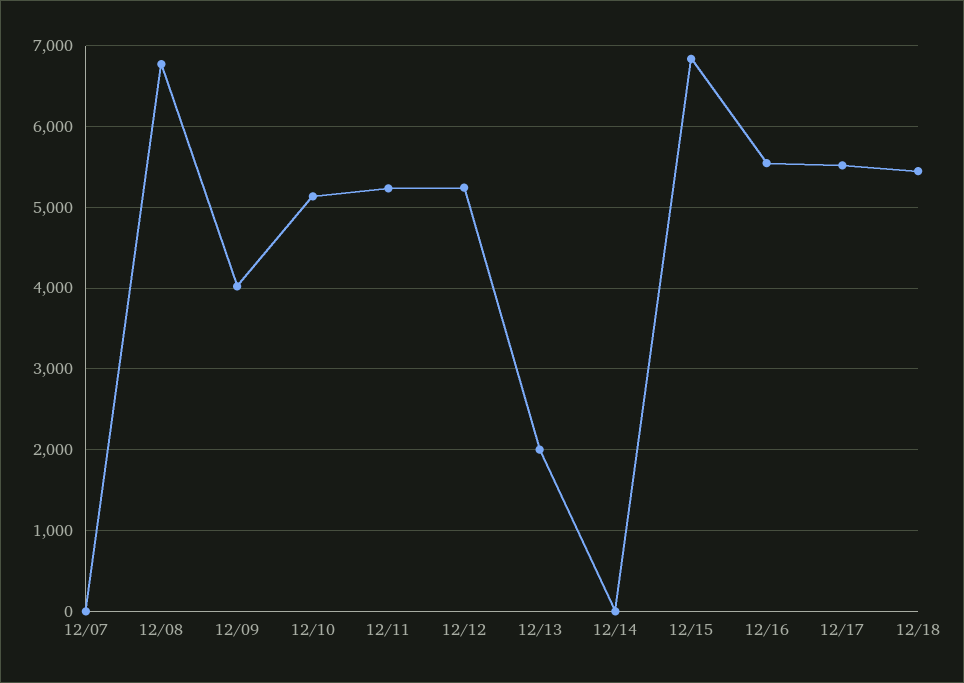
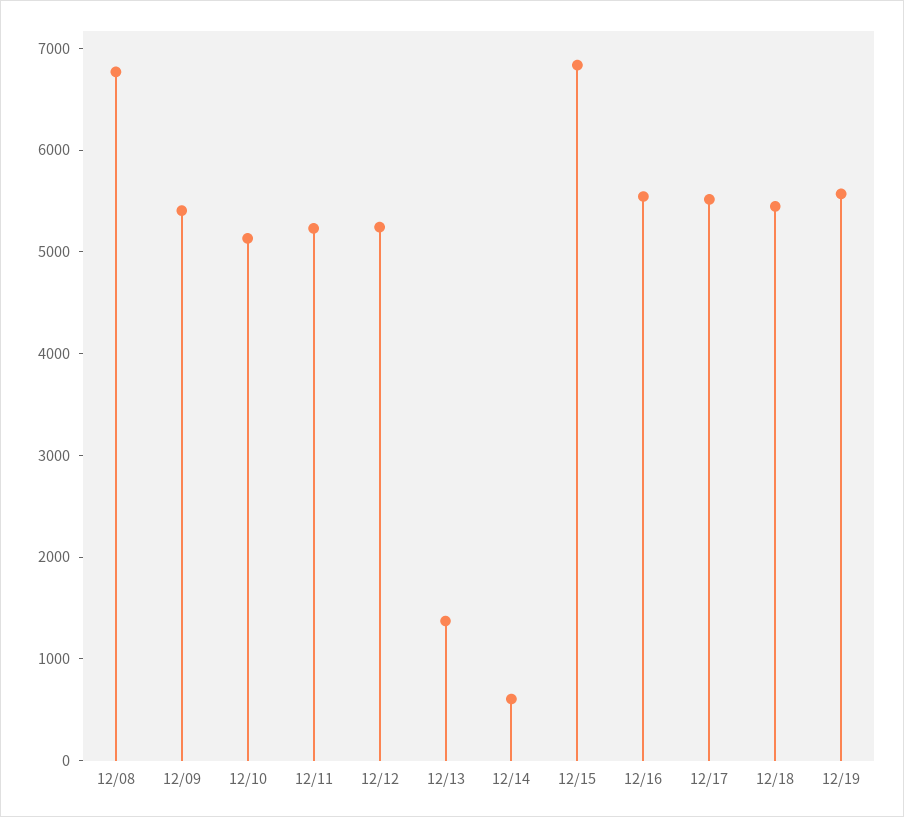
12/07: 0 -> none
12/09: 4000 -> 5400
12/13: 2000 -> 1400
12/14: 0 -> 600
12/19: none -> 5600

